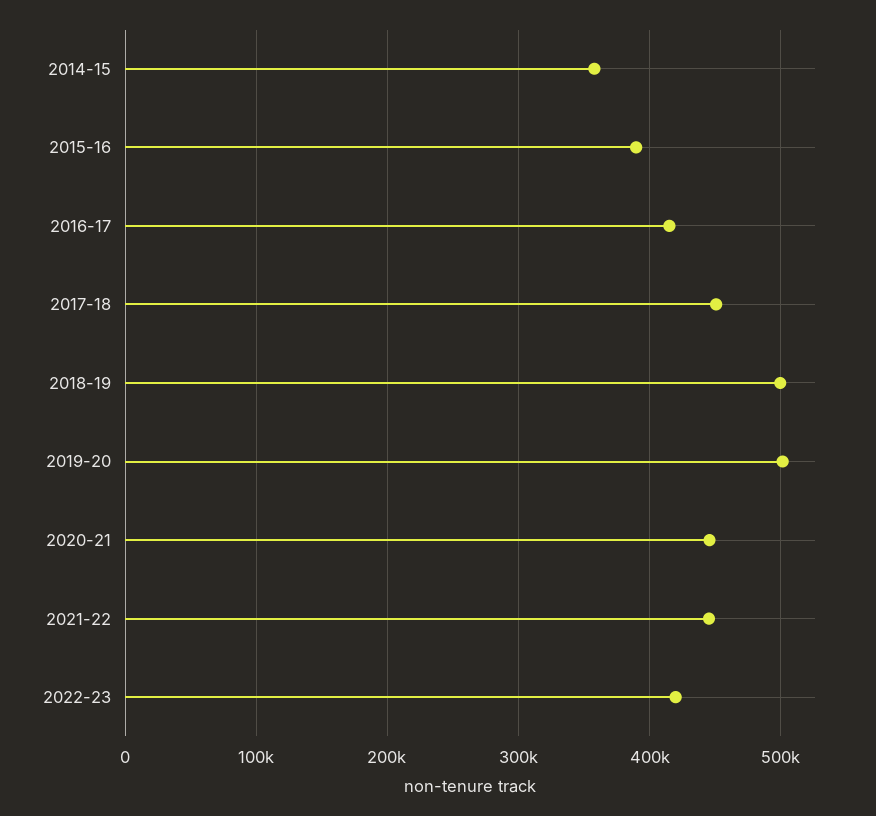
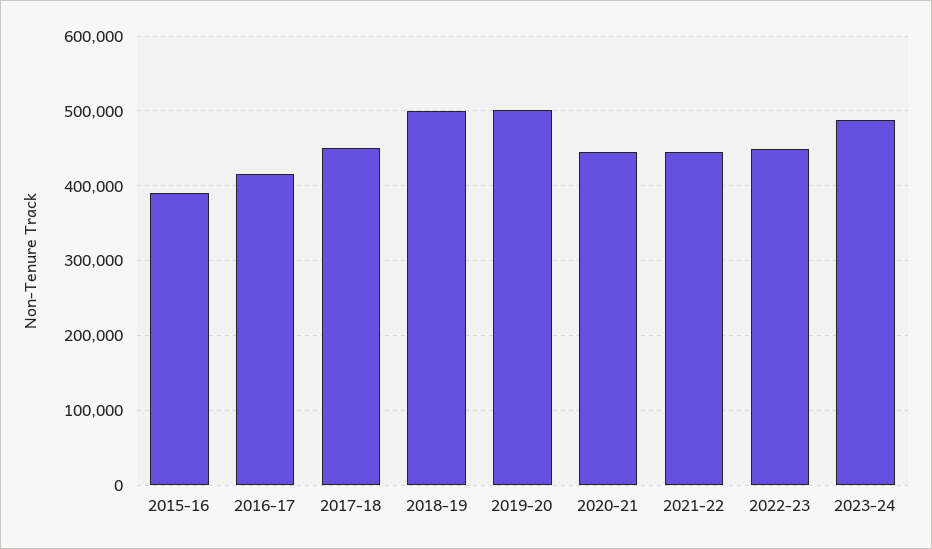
2014-15: 360000 -> none
2022-23: 420000 -> 450000
2023-24: none -> 490000

